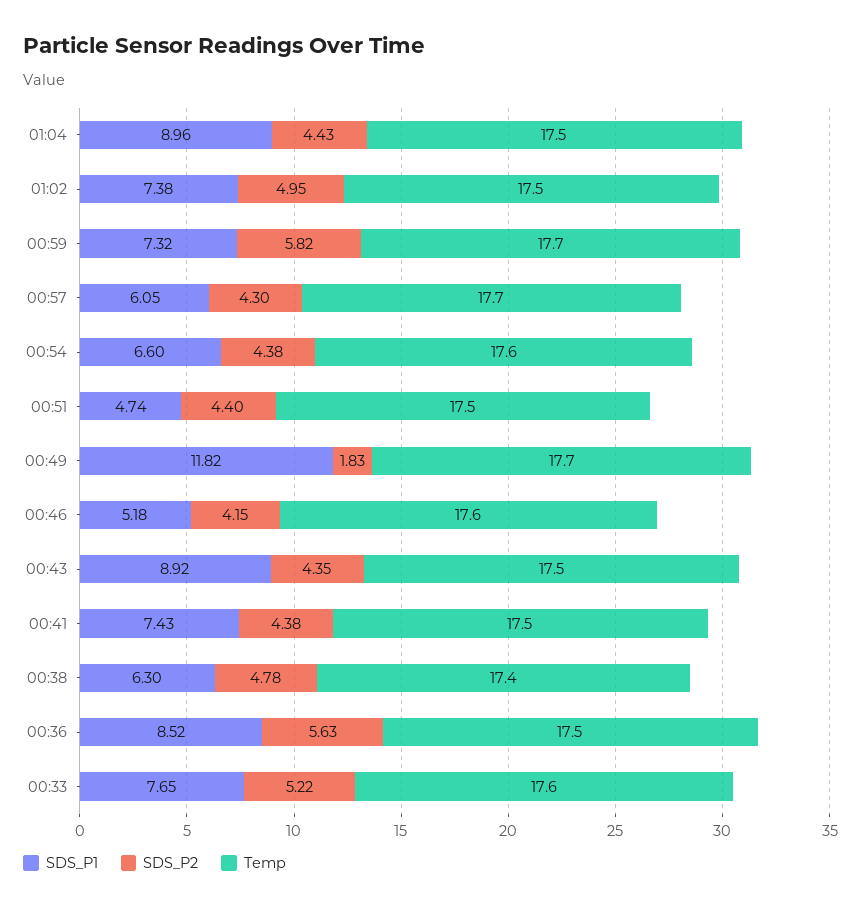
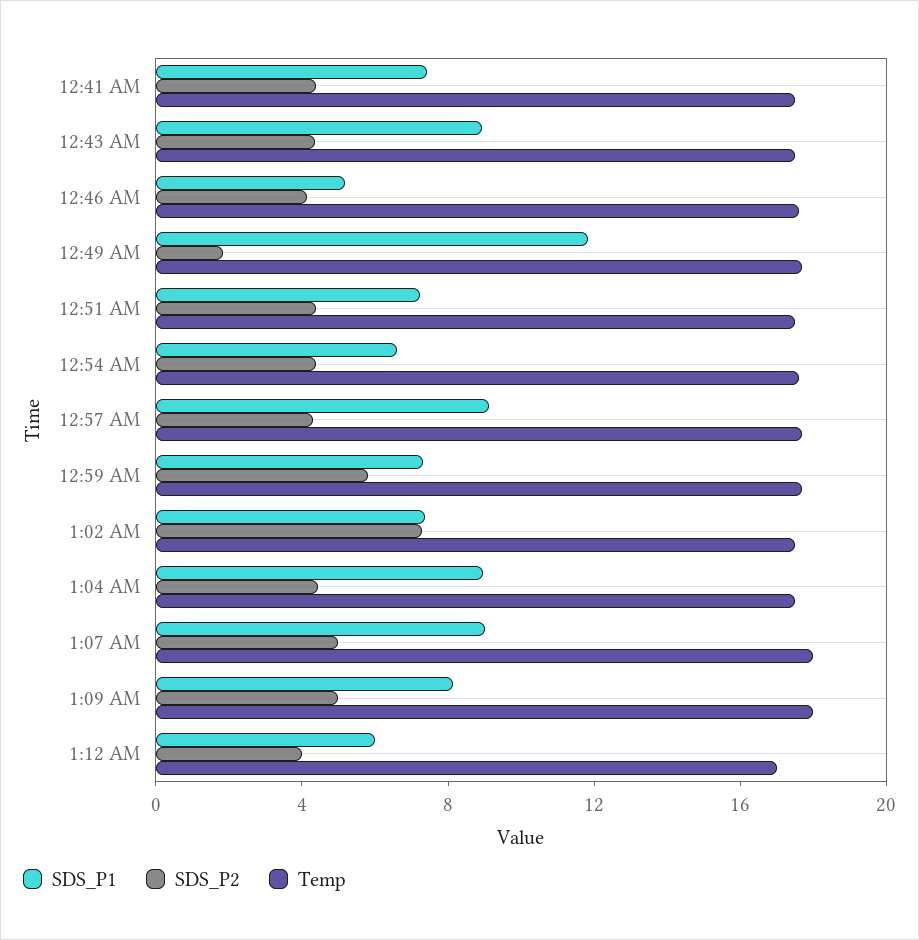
SDS_P2, 01:02: 4.95 -> 7
SDS_P1, 00:57: 6.05 -> 9
SDS_P1, 00:51: 4.74 -> 7
SDS_P1, 00:38: 6.3 -> none
SDS_P2, 00:38: 4.78 -> none
Temp, 00:38: 17.4 -> none
SDS_P1, 00:36: 8.52 -> none
SDS_P2, 00:36: 5.63 -> none
Temp, 00:36: 17.5 -> none
SDS_P1, 00:33: 7.65 -> none
SDS_P2, 00:33: 5.22 -> none
Temp, 00:33: 17.6 -> none
SDS_P1, 1:07 AM: none -> 9
SDS_P2, 1:07 AM: none -> 5
Temp, 1:07 AM: none -> 18
SDS_P1, 1:09 AM: none -> 8
SDS_P2, 1:09 AM: none -> 5
Temp, 1:09 AM: none -> 18
SDS_P1, 1:12 AM: none -> 6
SDS_P2, 1:12 AM: none -> 4
Temp, 1:12 AM: none -> 17

